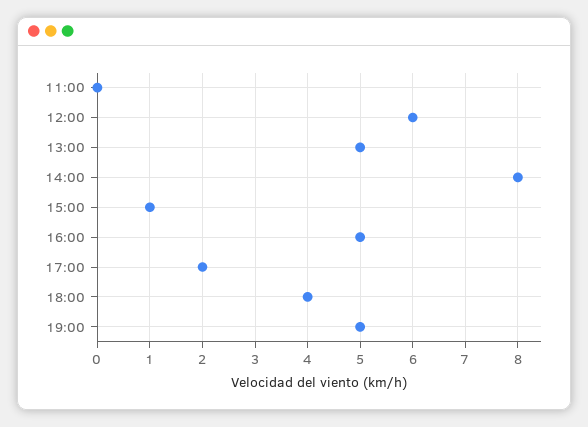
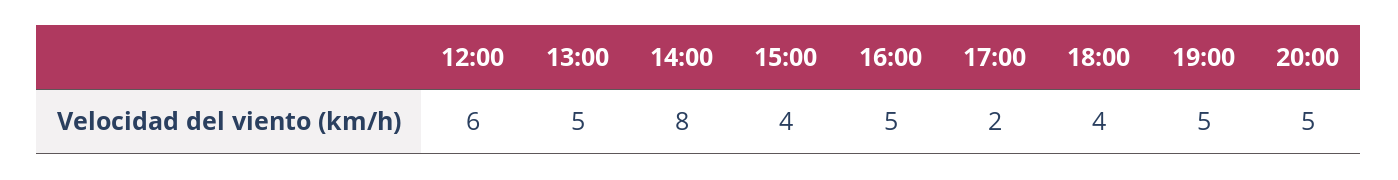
11:00: 0 -> none
15:00: 1 -> 4
20:00: none -> 5

